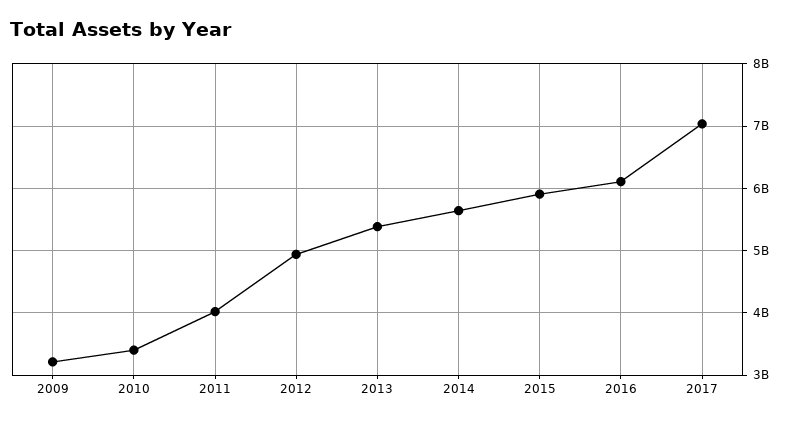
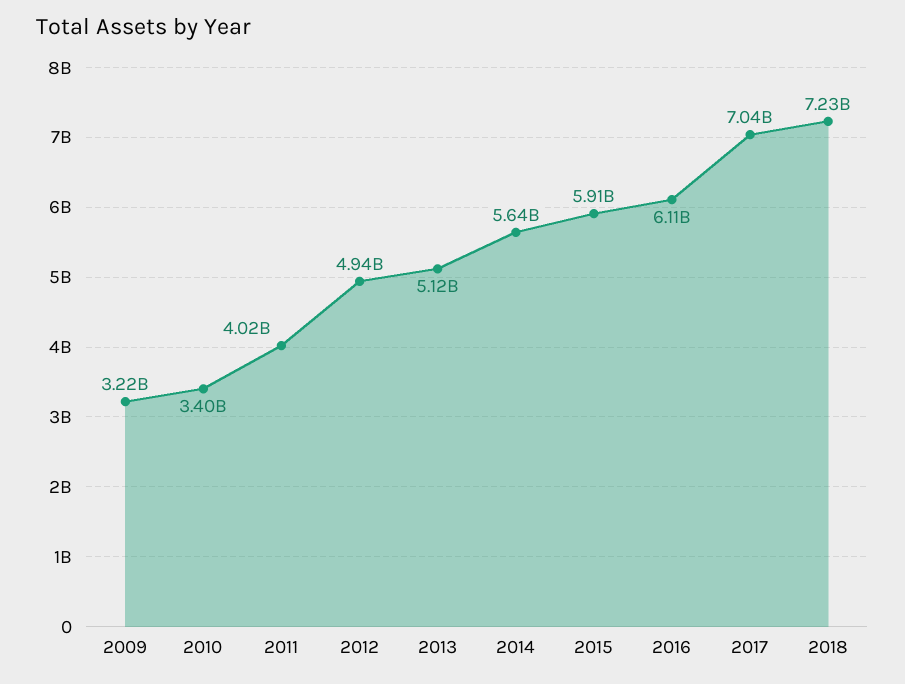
2013: 5400000000 -> 5120000000
2018: none -> 7230000000

